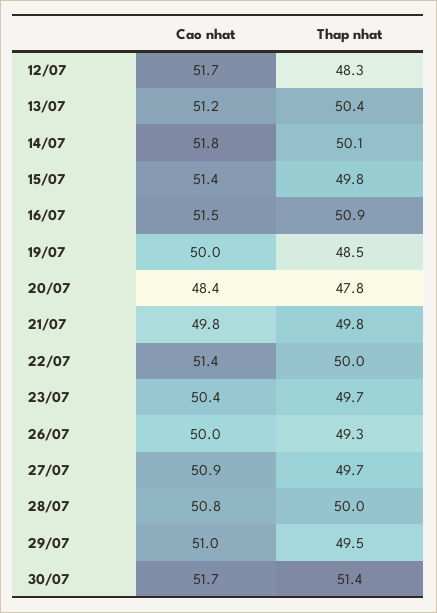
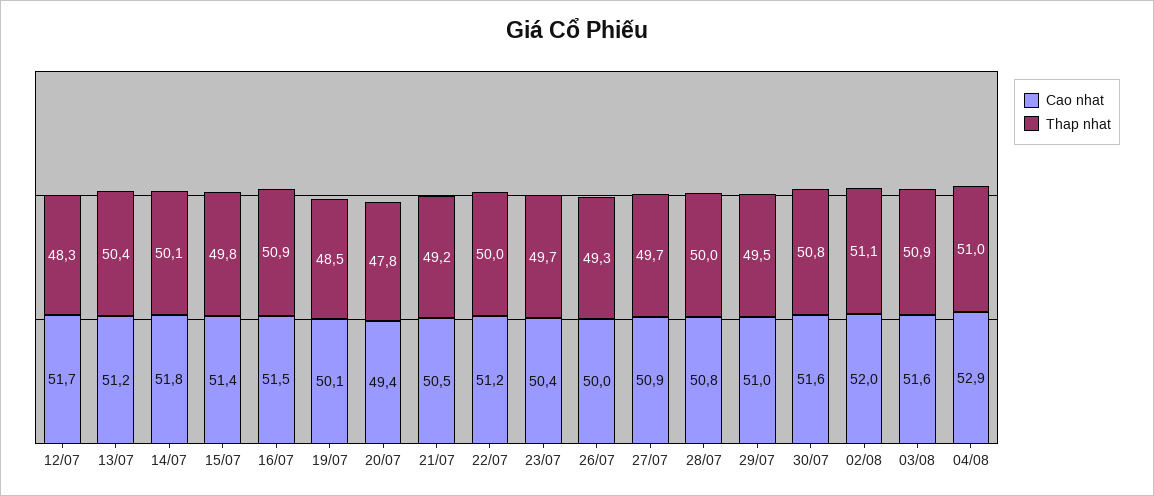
Cao nhat, 19/07: 50 -> 50.1
Cao nhat, 20/07: 48.4 -> 49.4
Cao nhat, 21/07: 49.8 -> 50.5
Thap nhat, 21/07: 49.8 -> 49.2
Cao nhat, 22/07: 51.4 -> 51.2
Cao nhat, 30/07: 51.7 -> 51.6
Thap nhat, 30/07: 51.4 -> 50.8
Cao nhat, 02/08: none -> 52
Thap nhat, 02/08: none -> 51.1
Cao nhat, 03/08: none -> 51.6
Thap nhat, 03/08: none -> 50.9
Cao nhat, 04/08: none -> 52.9
Thap nhat, 04/08: none -> 51

